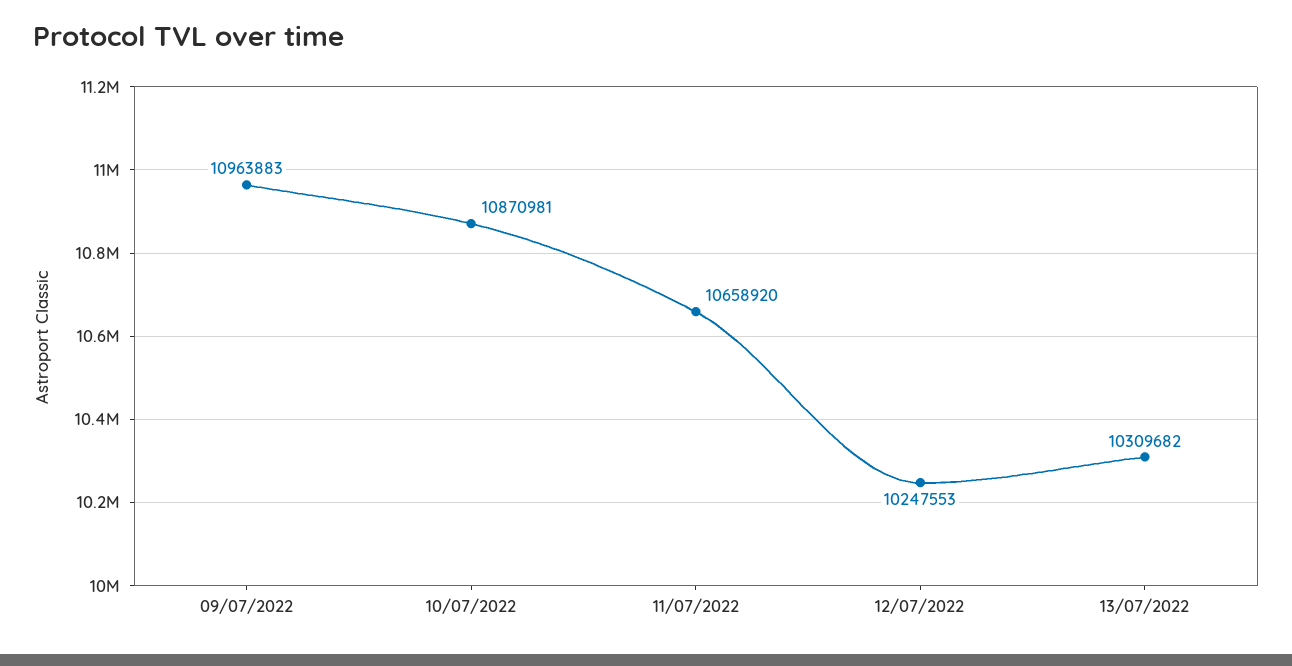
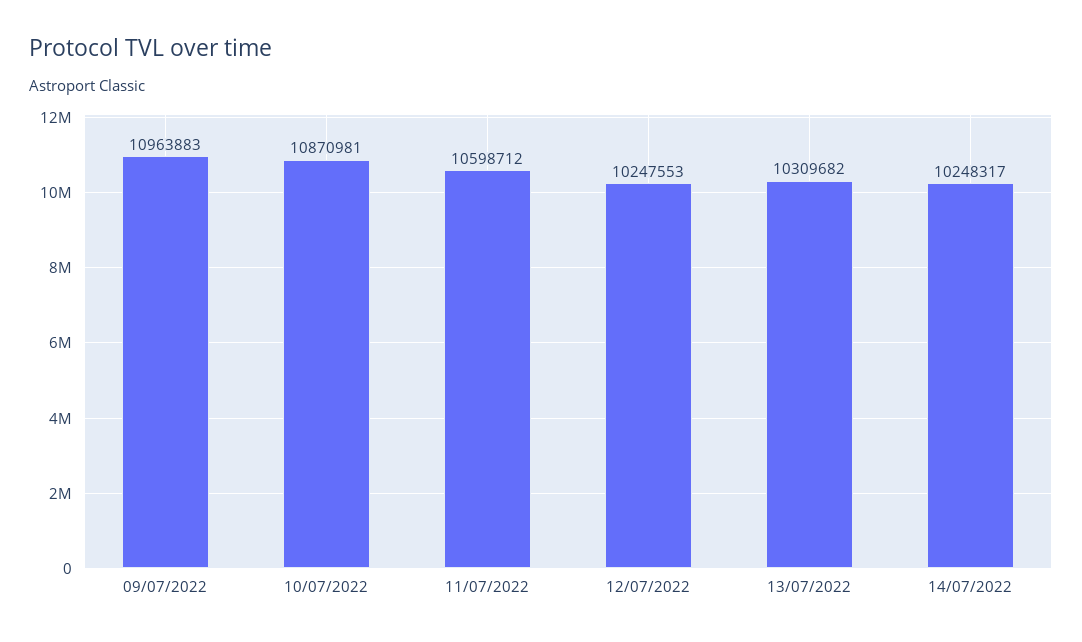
11/07/2022: 10658920 -> 10598712
14/07/2022: none -> 10248317

